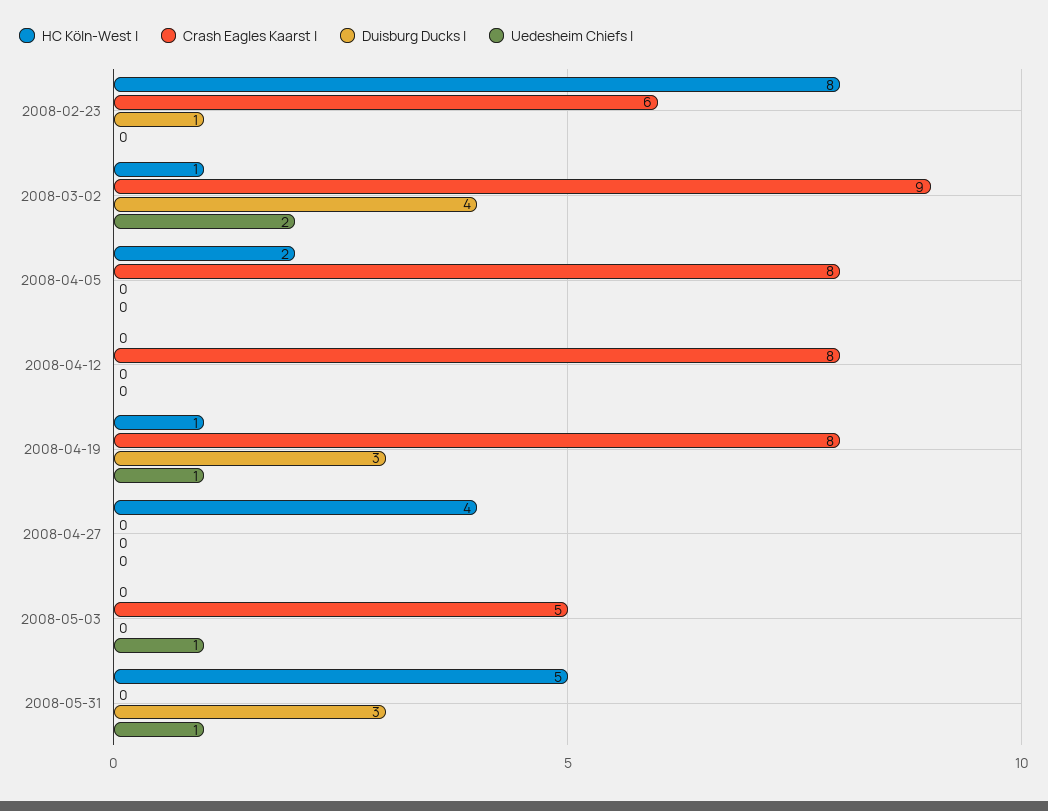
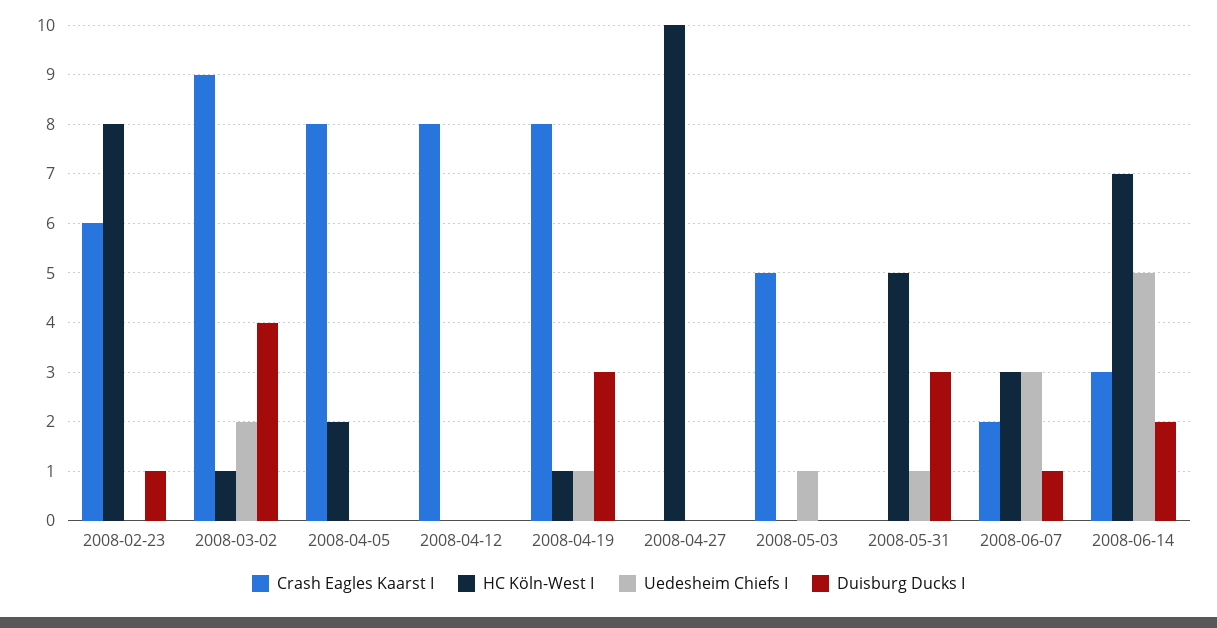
HC Köln-West I, 2008-04-27: 4 -> 10
Crash Eagles Kaarst I, 2008-06-07: none -> 2
HC Köln-West I, 2008-06-07: none -> 3
Uedesheim Chiefs I, 2008-06-07: none -> 3
Duisburg Ducks I, 2008-06-07: none -> 1
Crash Eagles Kaarst I, 2008-06-14: none -> 3
HC Köln-West I, 2008-06-14: none -> 7
Uedesheim Chiefs I, 2008-06-14: none -> 5
Duisburg Ducks I, 2008-06-14: none -> 2

